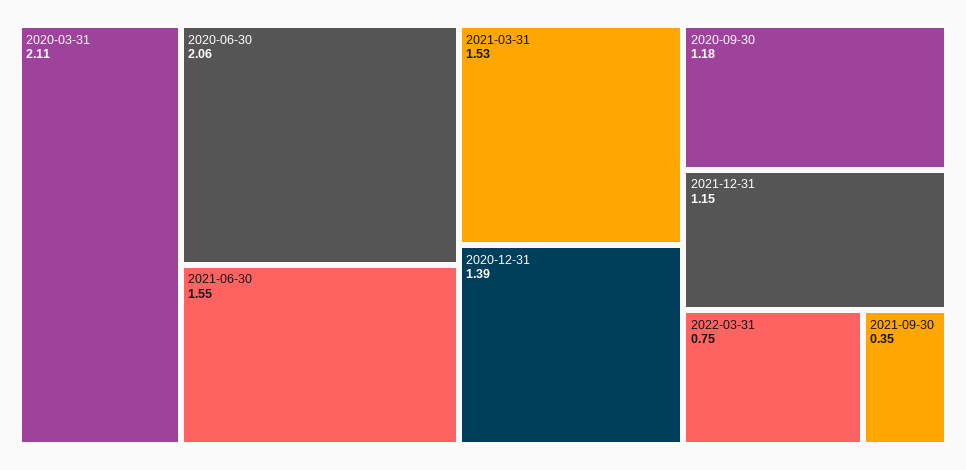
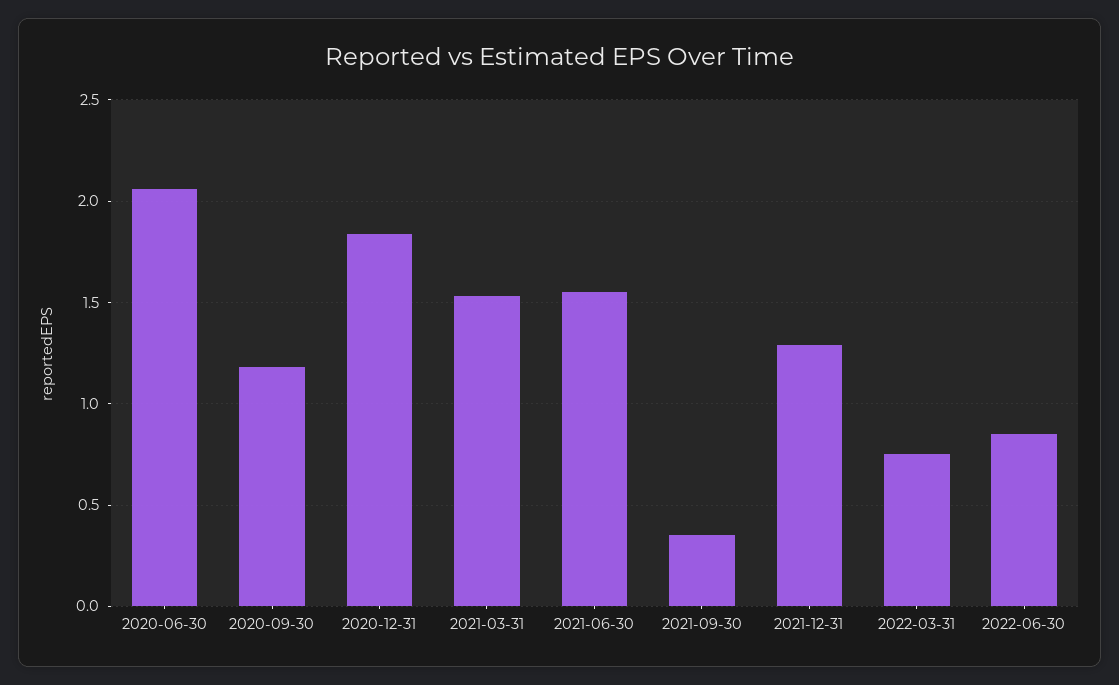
2020-03-31: 2.11 -> none
2020-12-31: 1.39 -> 1.85
2021-12-31: 1.15 -> 1.3
2022-06-30: none -> 0.85

